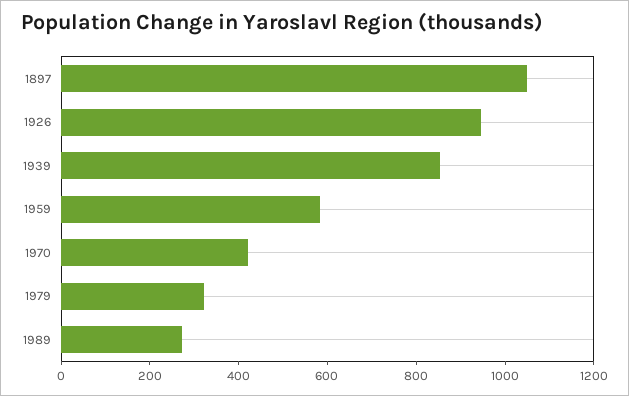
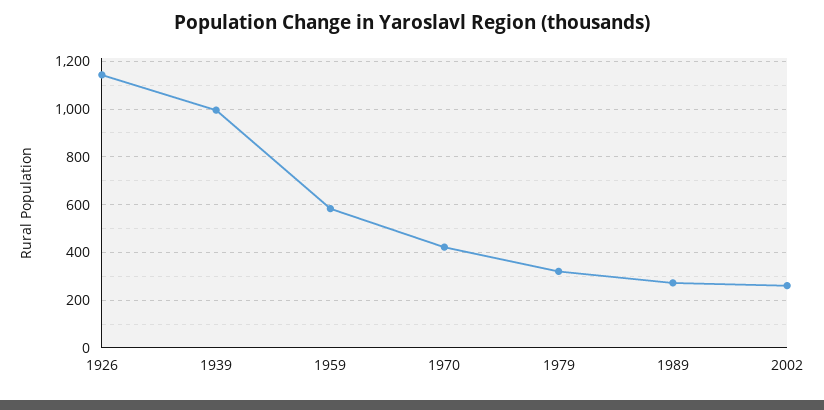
1897: 1050 -> none
1926: 950 -> 1150
1939: 850 -> 1000
2002: none -> 250

